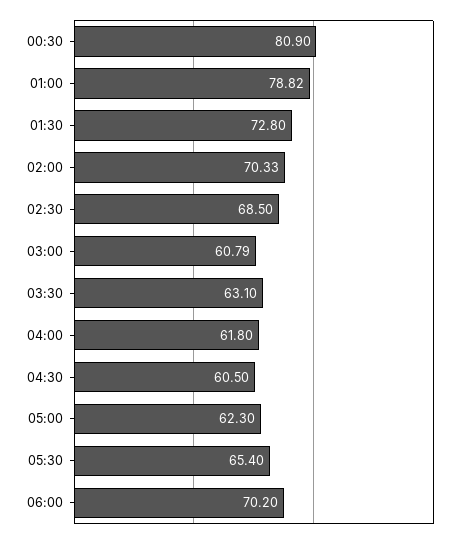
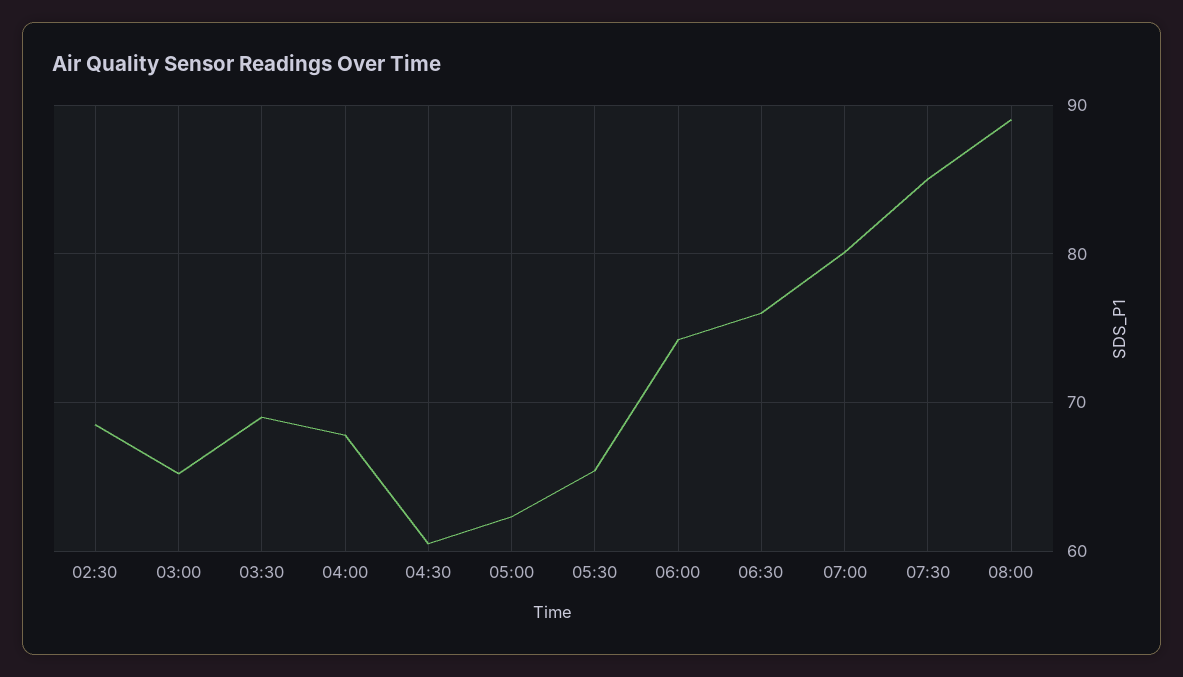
00:30: 80.9 -> none
01:00: 78.82 -> none
01:30: 72.8 -> none
02:00: 70.33 -> none
03:00: 60.79 -> 65
03:30: 63.1 -> 69
04:00: 61.8 -> 68
06:00: 70.2 -> 74
06:30: none -> 76
07:00: none -> 80
07:30: none -> 85
08:00: none -> 89

